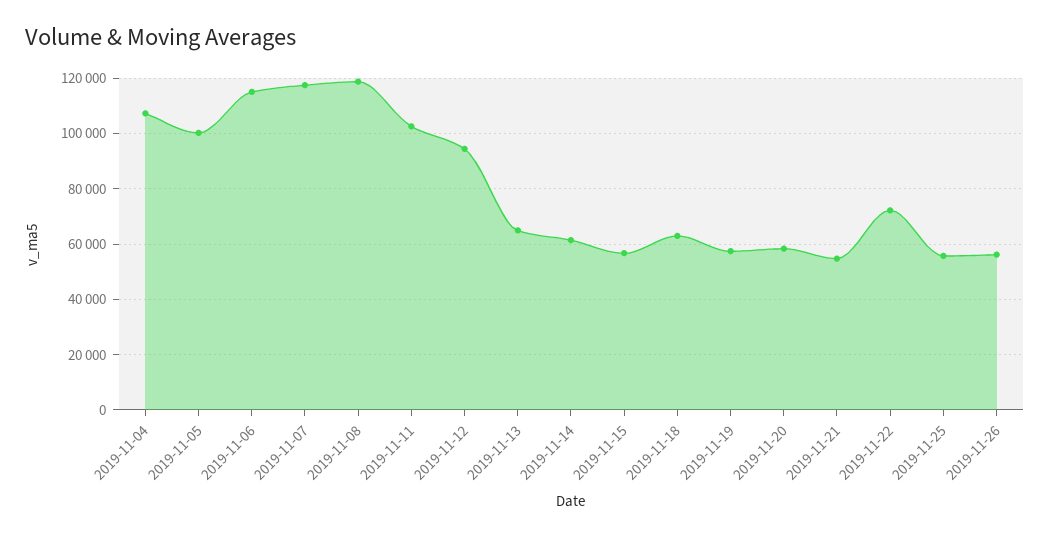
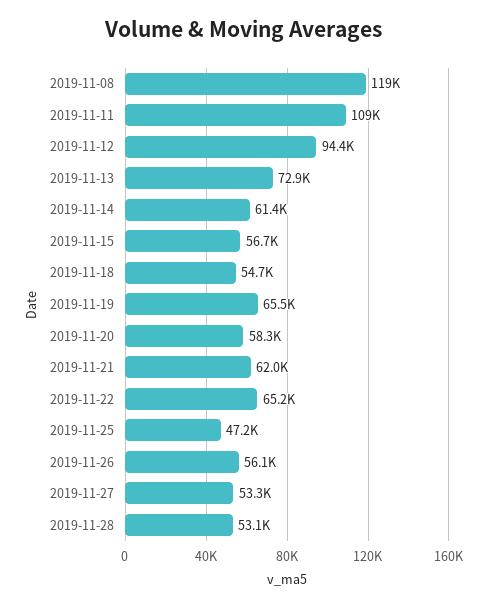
2019-11-04: 107500 -> none
2019-11-05: 100000 -> none
2019-11-06: 115000 -> none
2019-11-07: 117500 -> none
2019-11-11: 102500 -> 109000
2019-11-13: 65000 -> 72900
2019-11-18: 62500 -> 54700
2019-11-19: 57500 -> 65500
2019-11-21: 55000 -> 62000
2019-11-22: 72500 -> 65200
2019-11-25: 55000 -> 47200
2019-11-27: none -> 53300
2019-11-28: none -> 53100

